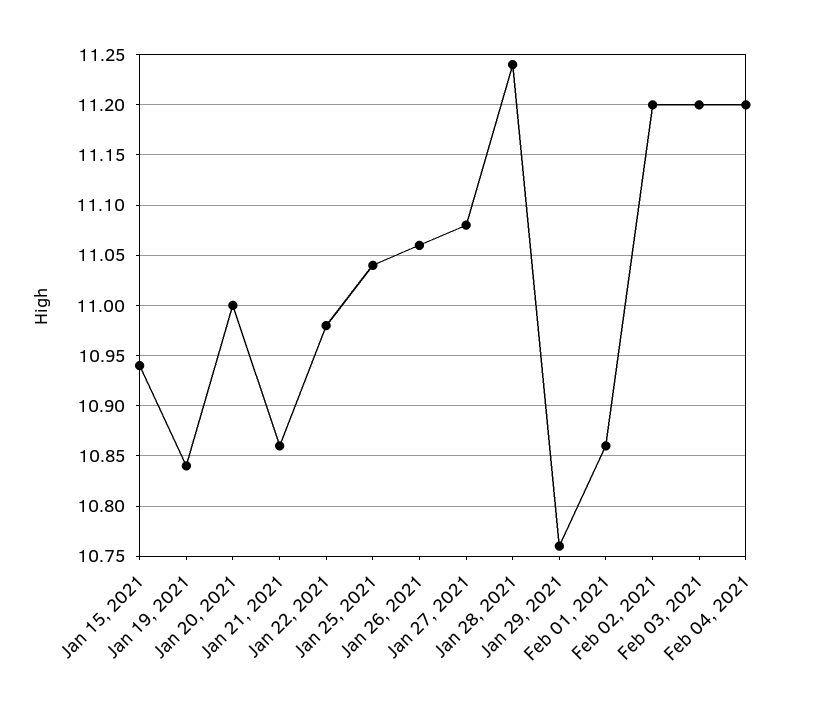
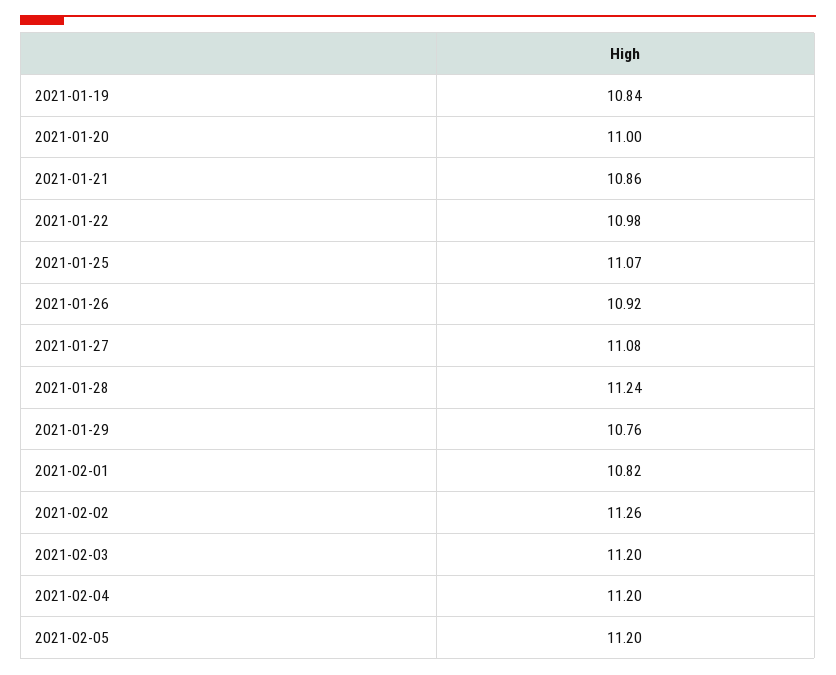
Jan 15, 2021: 10.94 -> none
Jan 25, 2021: 11.04 -> 11.07
Jan 26, 2021: 11.06 -> 10.92
Feb 01, 2021: 10.86 -> 10.82
Feb 02, 2021: 11.2 -> 11.26
2021-02-05: none -> 11.2

